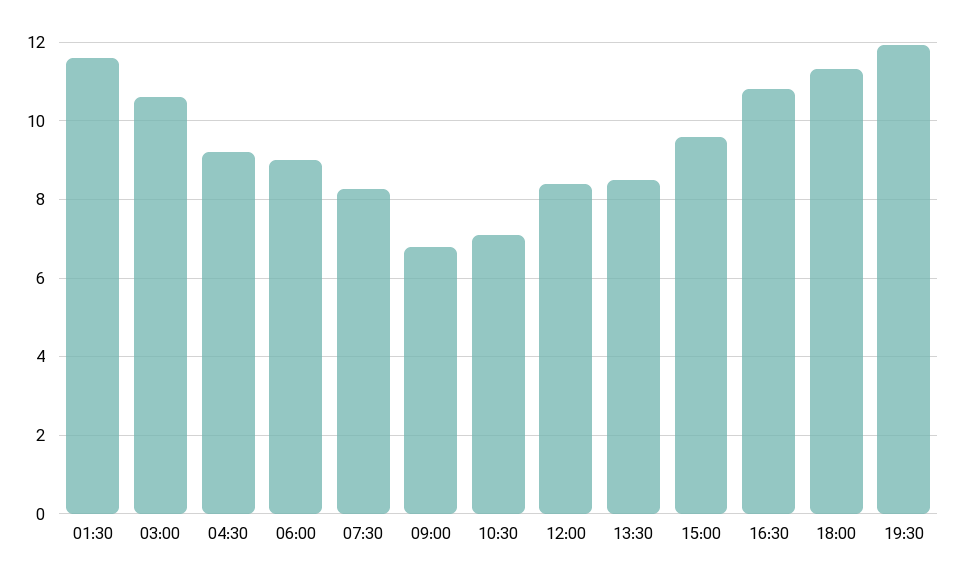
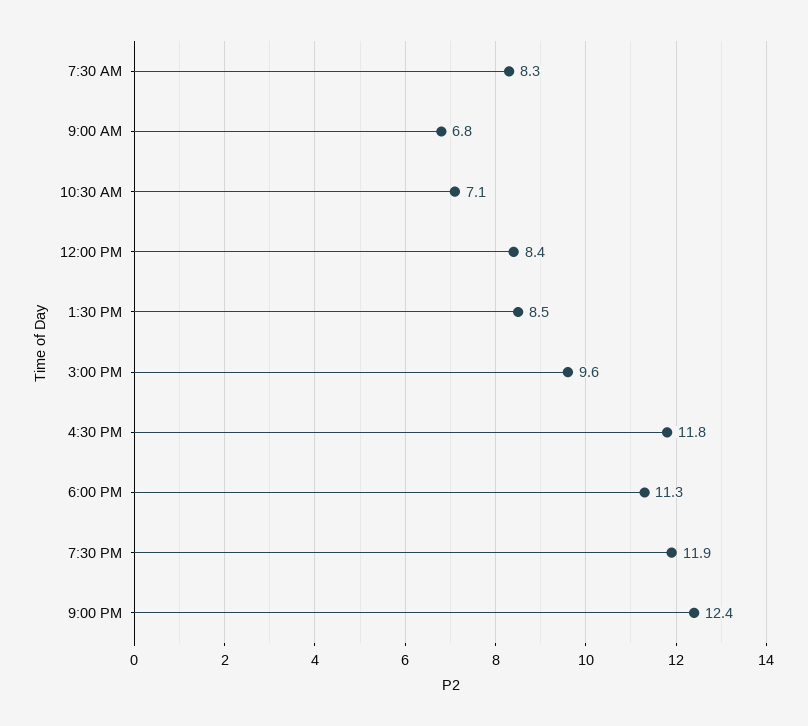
01:30: 11.6 -> none
03:00: 10.6 -> none
04:30: 9.2 -> none
06:00: 9 -> none
16:30: 10.8 -> 11.8
9:00 PM: none -> 12.4

